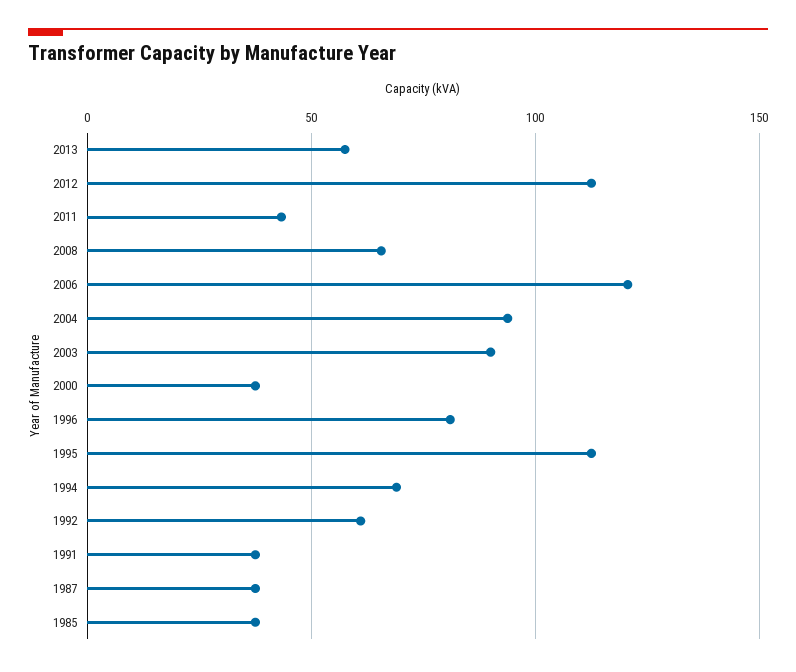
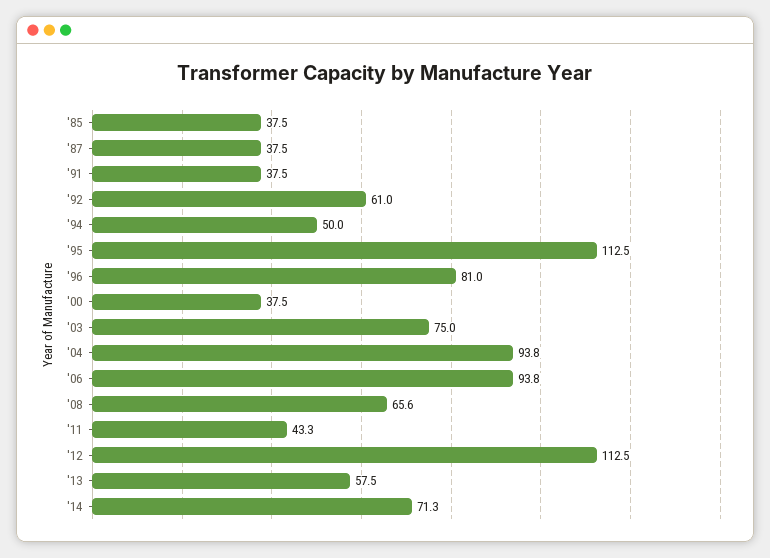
2006: 120 -> 93.8
2003: 90 -> 75
1994: 70 -> 50
'14: none -> 71.3

